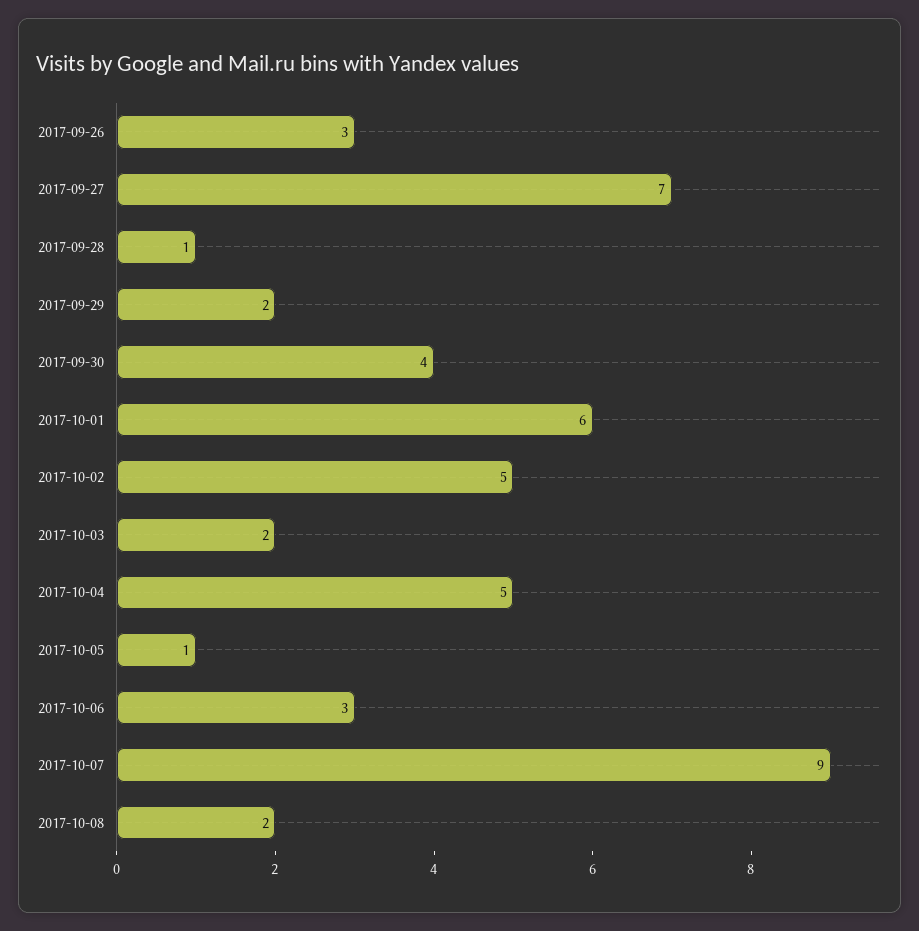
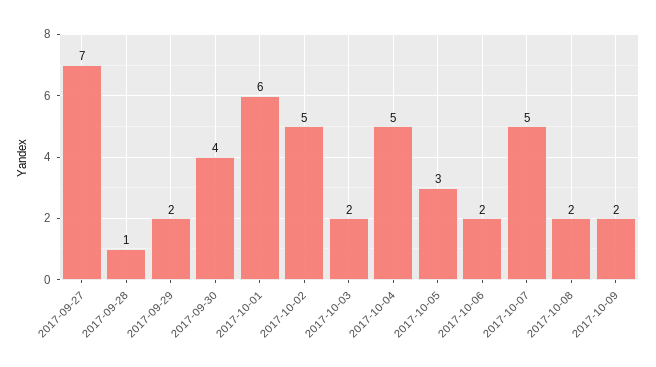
2017-09-26: 3 -> none
2017-10-05: 1 -> 3
2017-10-06: 3 -> 2
2017-10-07: 9 -> 5
2017-10-09: none -> 2

